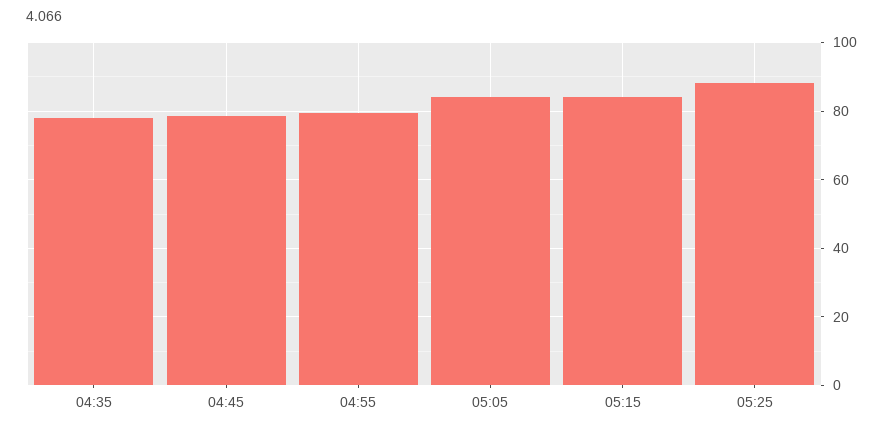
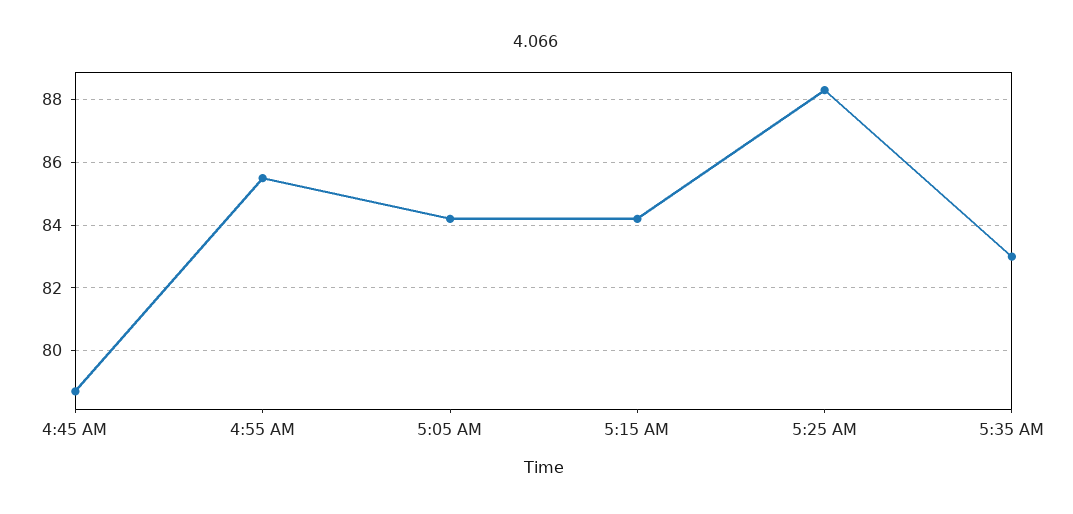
04:35: 78 -> none
04:55: 80 -> 85.5
5:35 AM: none -> 83

